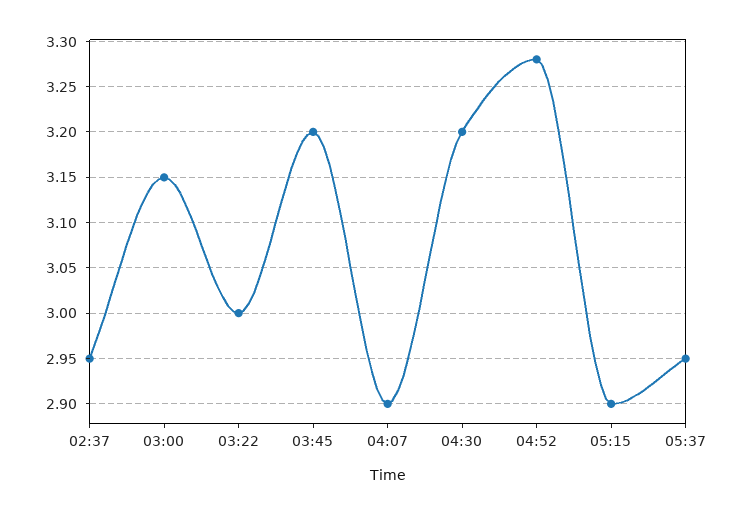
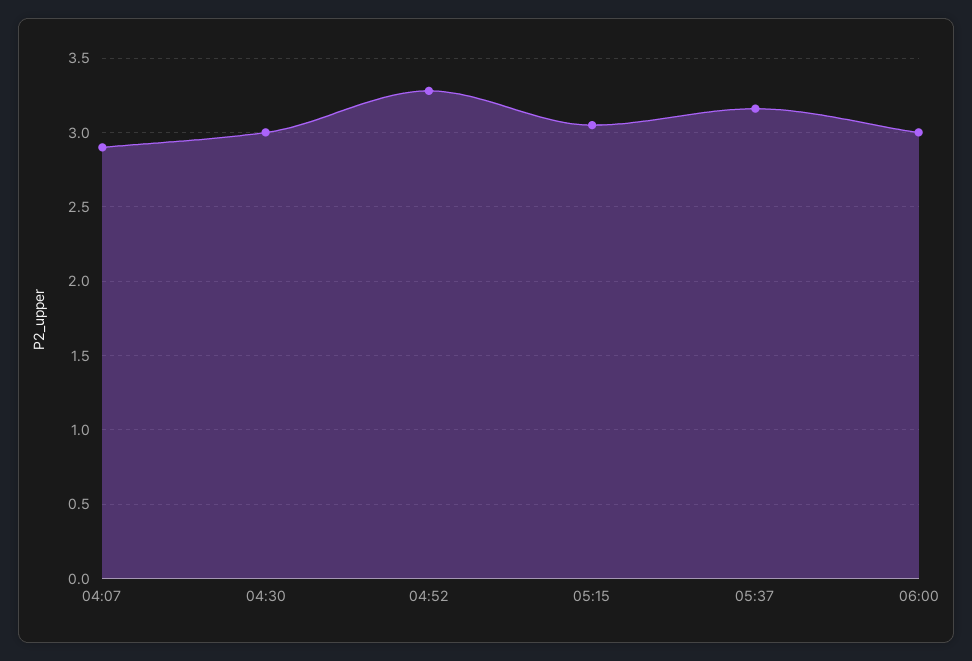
02:37: 2.95 -> none
03:00: 3.15 -> none
03:22: 3 -> none
03:45: 3.2 -> none
04:30: 3.2 -> 3
05:15: 2.9 -> 3.05
05:37: 2.95 -> 3.15
06:00: none -> 3

